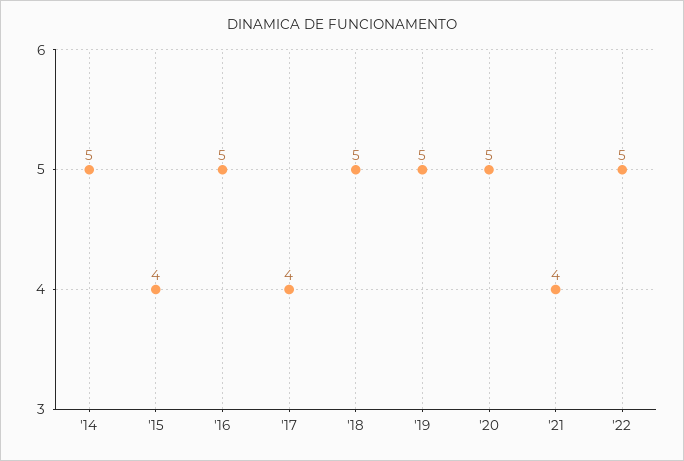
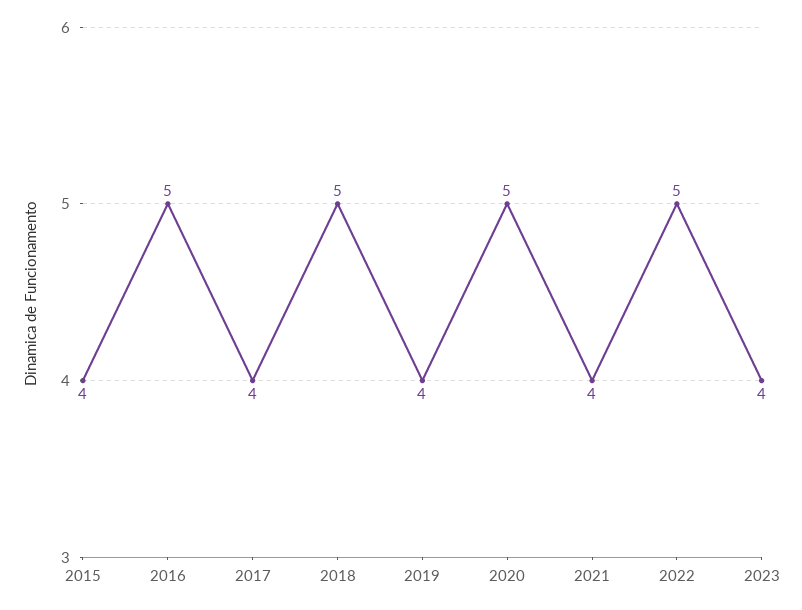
'14: 5 -> none
'19: 5 -> 4
2023: none -> 4

